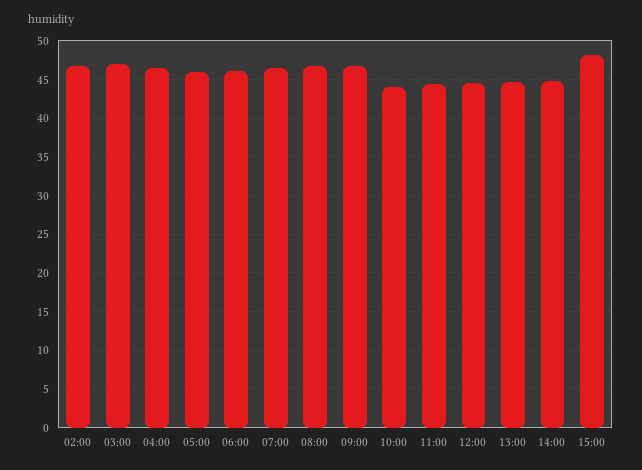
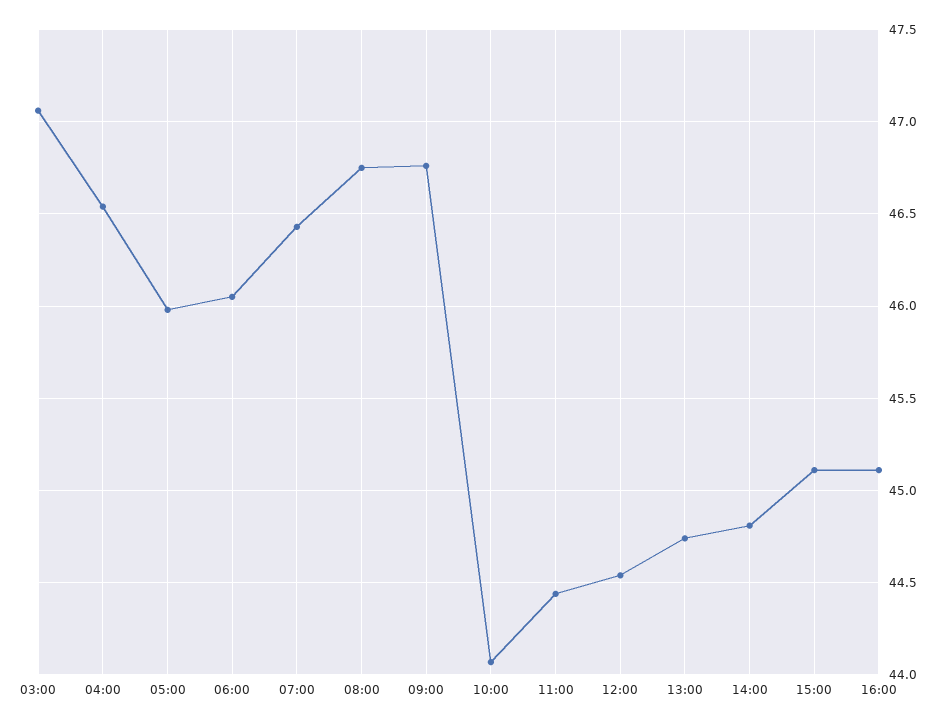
02:00: 47 -> none
15:00: 48 -> 45.1
16:00: none -> 45.1

